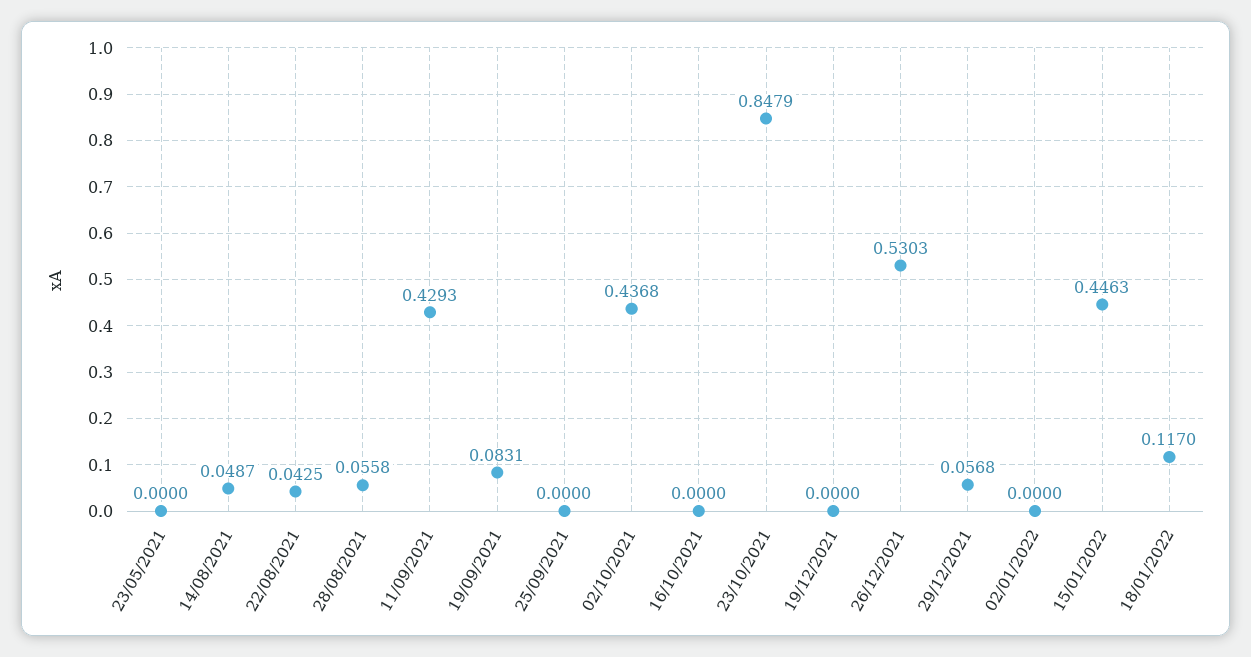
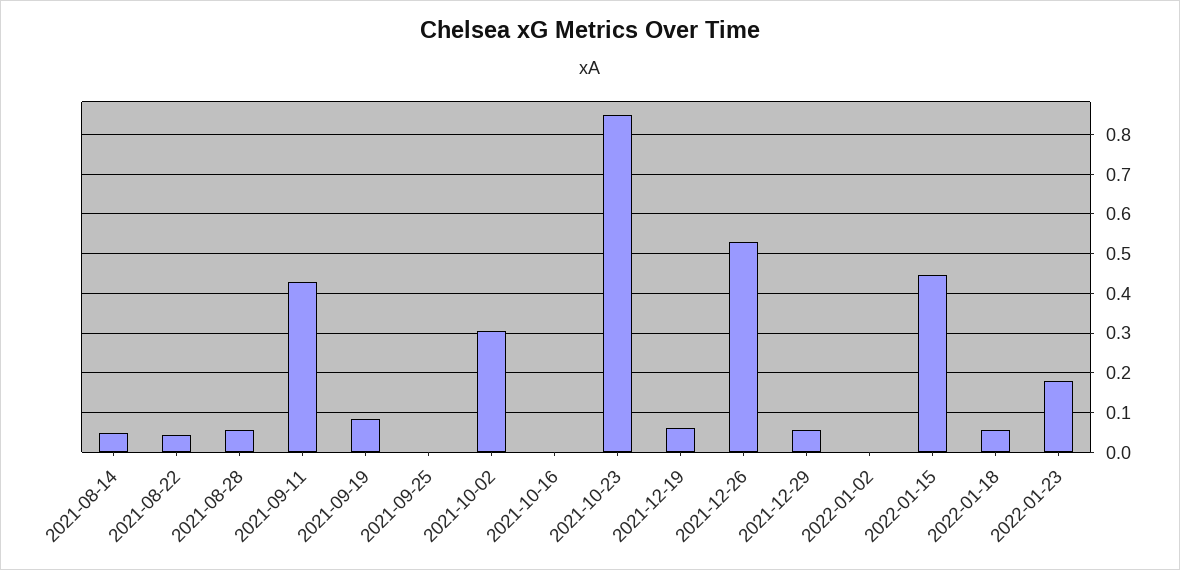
23/05/2021: 0 -> none
02/10/2021: 0.4368 -> 0.3
19/12/2021: 0 -> 0.06
18/01/2022: 0.117 -> 0.06
2022-01-23: none -> 0.18

